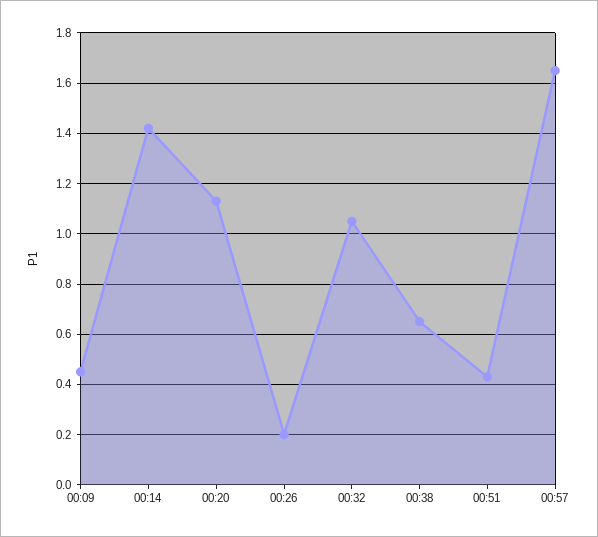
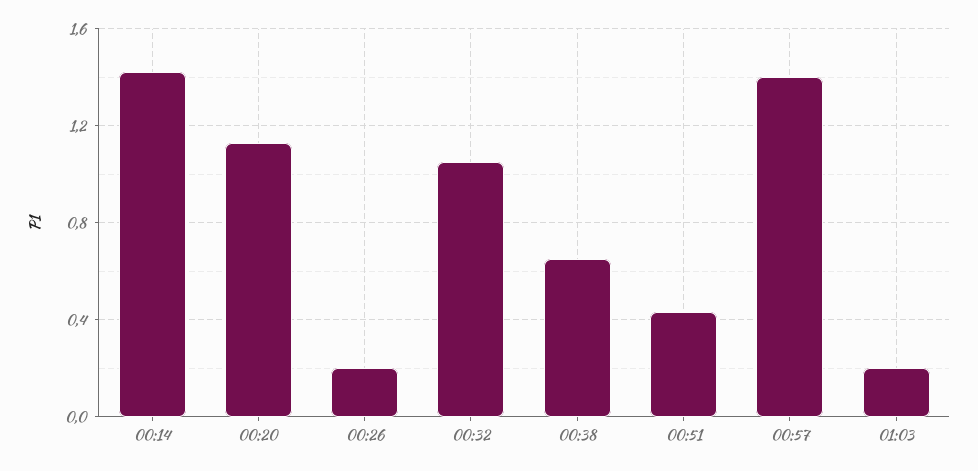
00:09: 0.45 -> none
00:57: 1.65 -> 1.4
01:03: none -> 0.2

